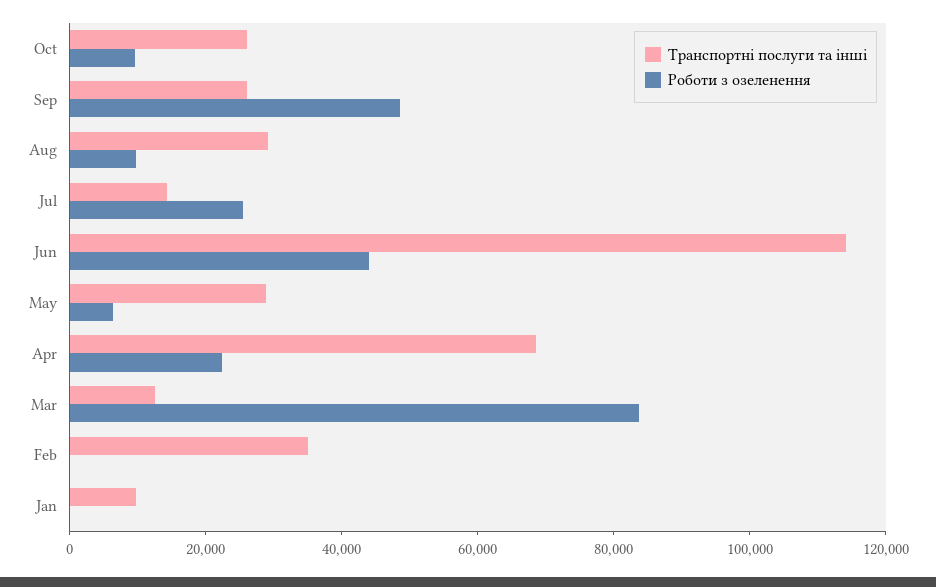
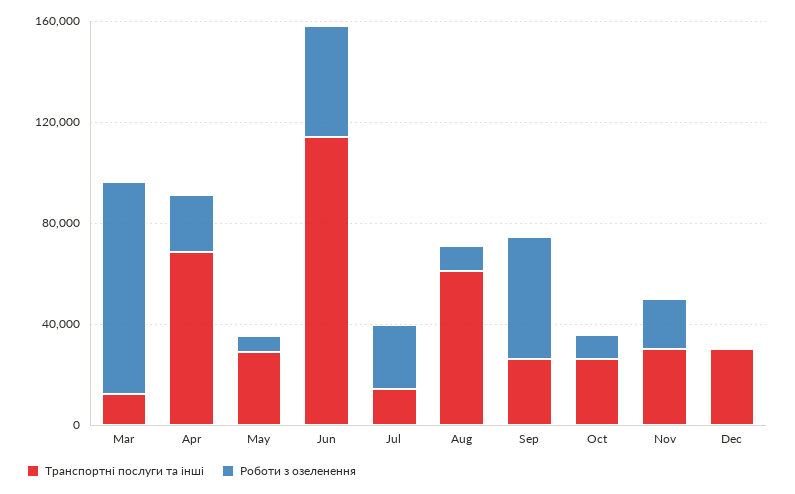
Транспортні послуги та інші, Aug: 30000 -> 60000
Транспортні послуги та інші, Feb: 35000 -> none
Роботи з озеленення, Feb: 0 -> none
Транспортні послуги та інші, Jan: 10000 -> none
Роботи з озеленення, Jan: 0 -> none
Транспортні послуги та інші, Nov: none -> 30000
Роботи з озеленення, Nov: none -> 20000
Транспортні послуги та інші, Dec: none -> 30000
Роботи з озеленення, Dec: none -> 0

